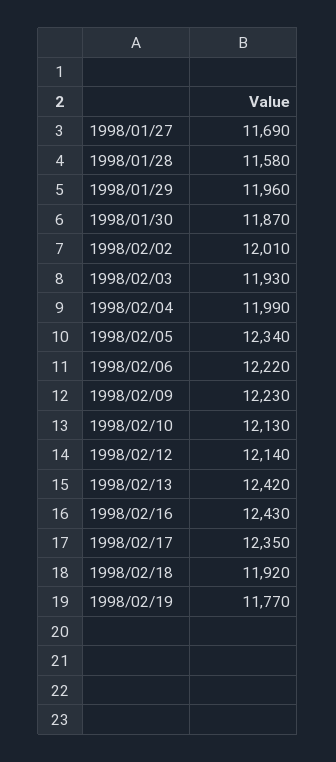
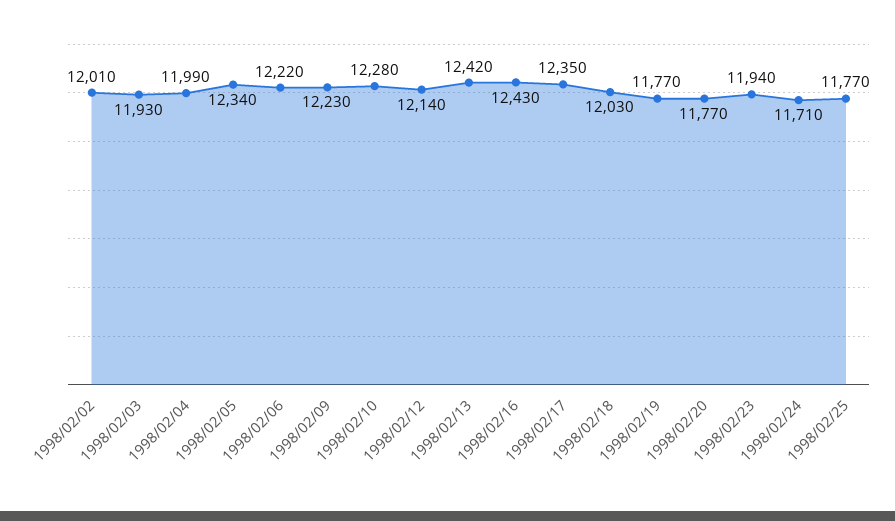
1998/01/27: 11690 -> none
1998/01/28: 11580 -> none
1998/01/29: 11960 -> none
1998/01/30: 11870 -> none
1998/02/10: 12130 -> 12280
1998/02/18: 11920 -> 12030
1998/02/20: none -> 11770
1998/02/23: none -> 11940
1998/02/24: none -> 11710
1998/02/25: none -> 11770

